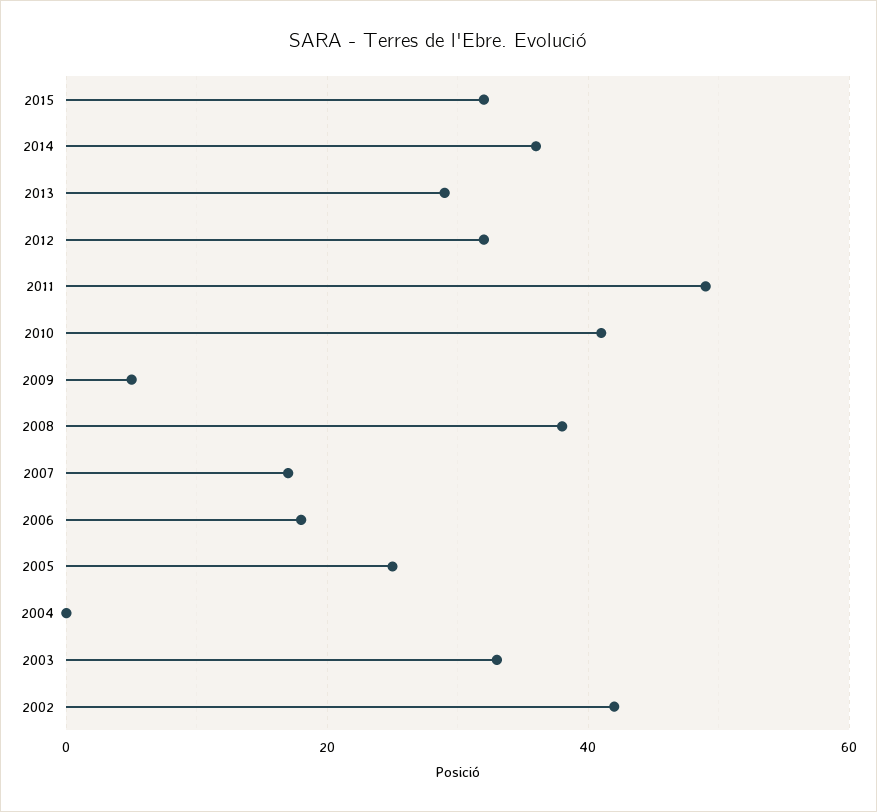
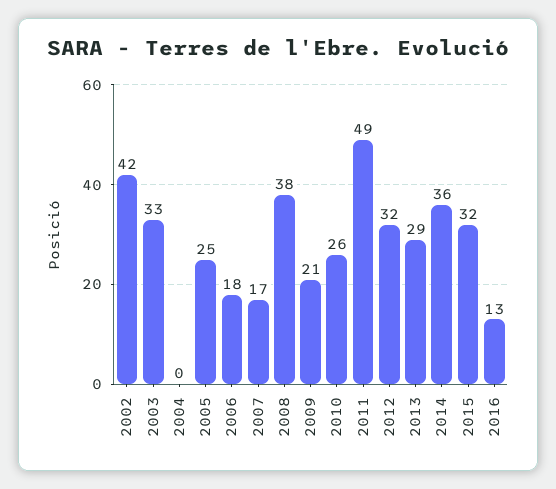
2010: 40 -> 26
2009: 5 -> 21
2016: none -> 13

